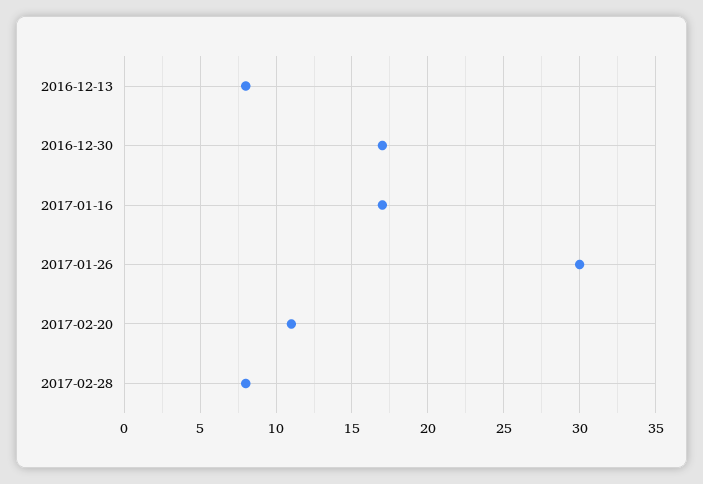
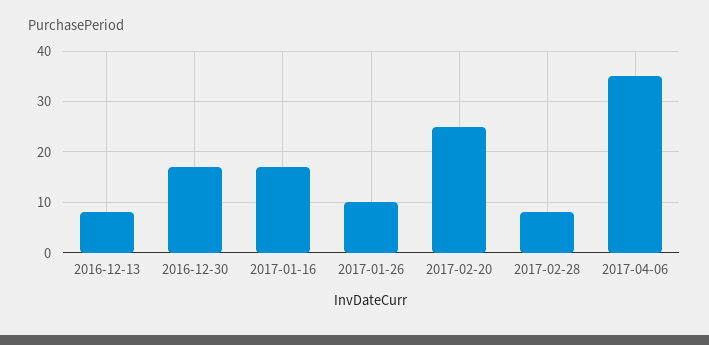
2017-01-26: 30 -> 10
2017-02-20: 11 -> 25
2017-04-06: none -> 35

